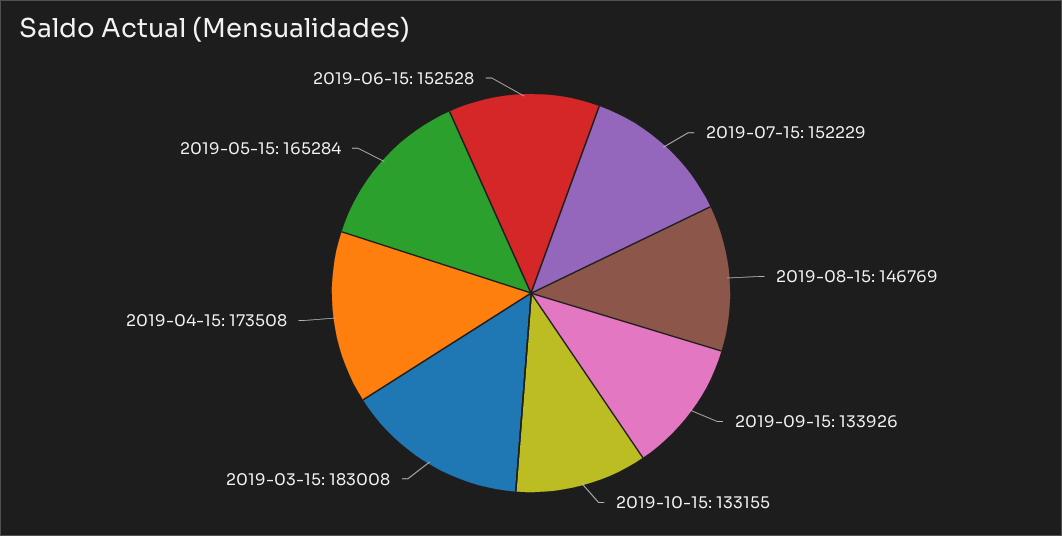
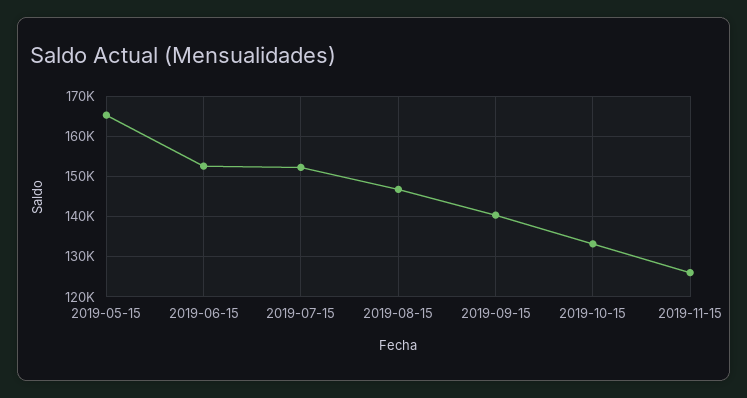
2019-09-15: 133926 -> 140000
2019-03-15: 183008 -> none
2019-04-15: 173508 -> none
2019-11-15: none -> 126000

